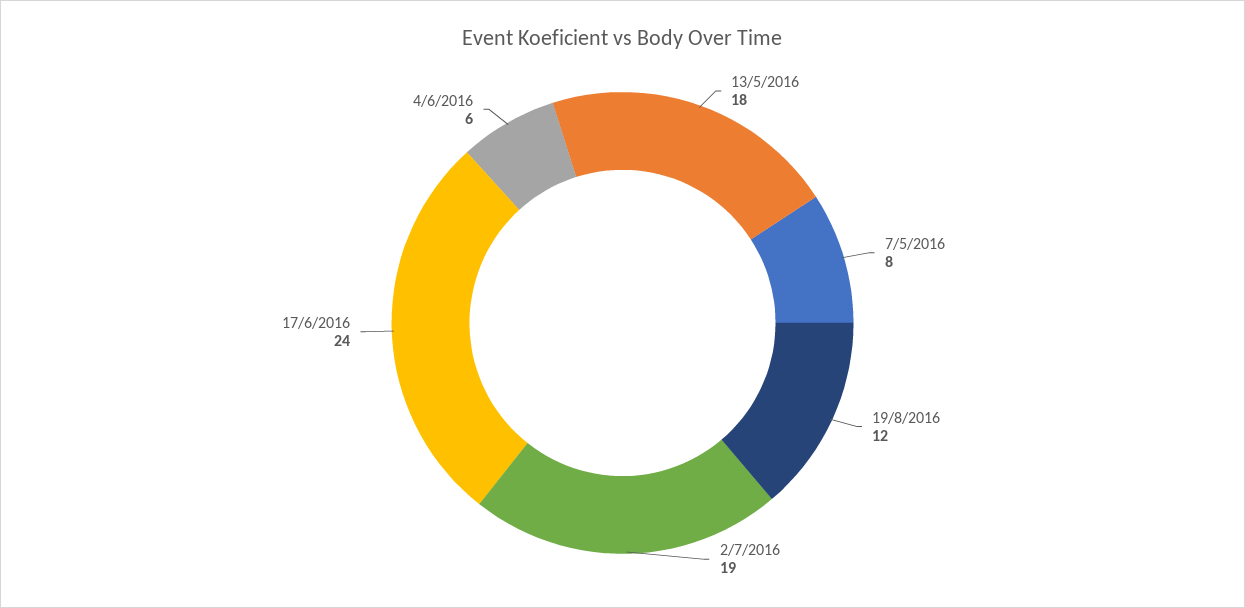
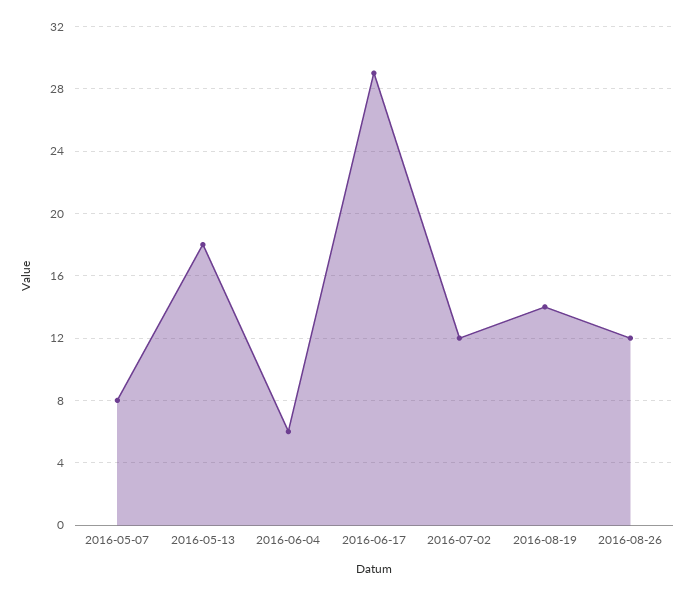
19/8/2016: 12 -> 14
2/7/2016: 19 -> 12
17/6/2016: 24 -> 29
2016-08-26: none -> 12

